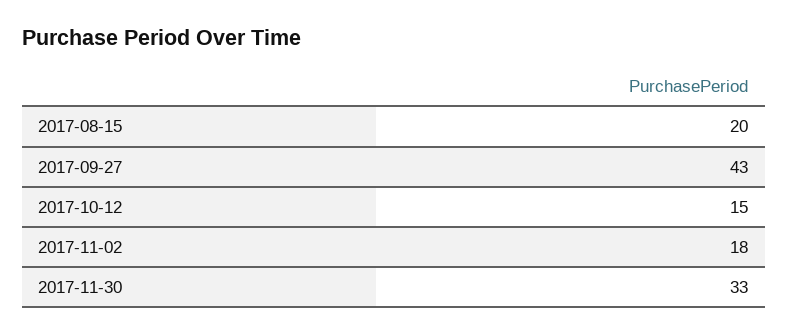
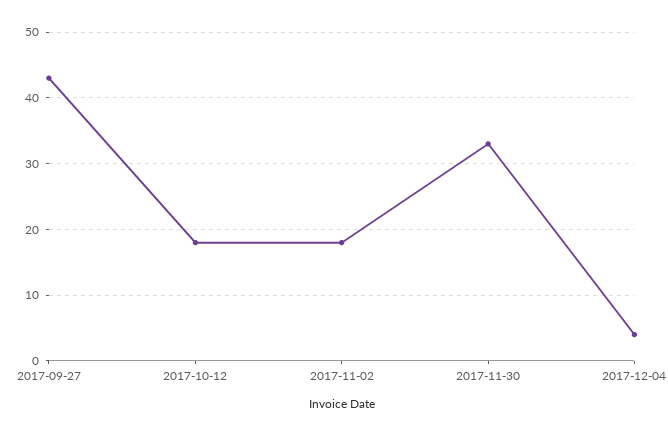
2017-08-15: 20 -> none
2017-10-12: 15 -> 18
2017-12-04: none -> 4

